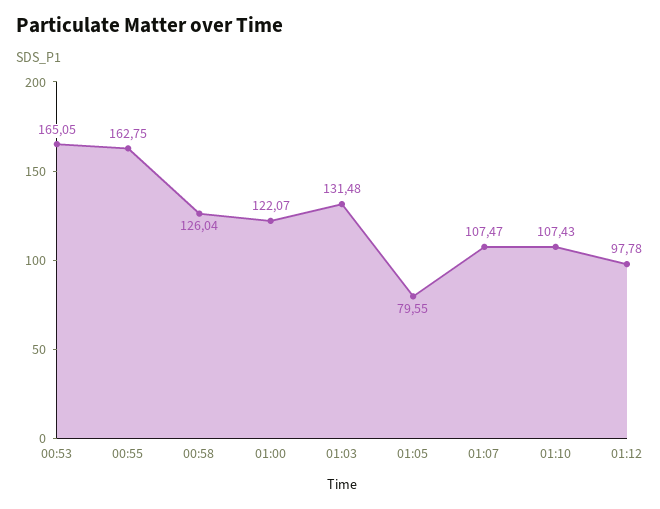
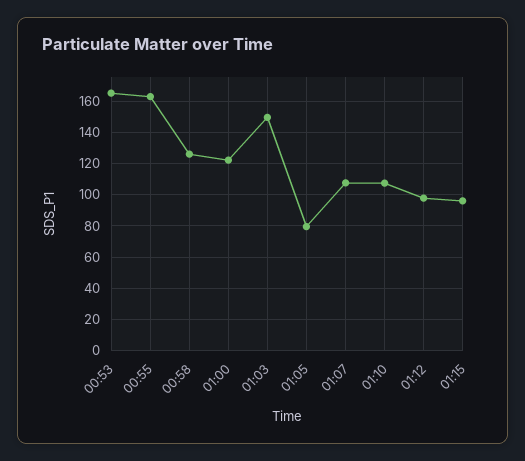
01:03: 131.48 -> 150
01:15: none -> 95

